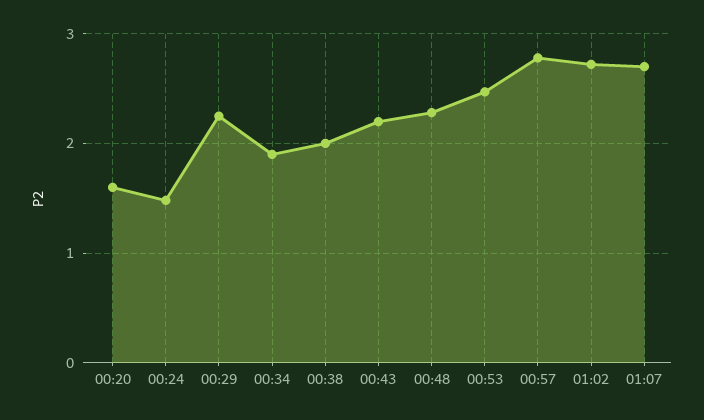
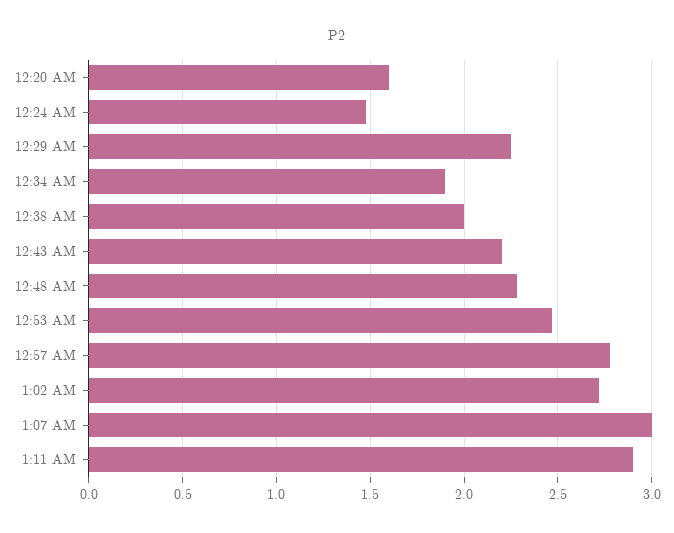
01:07: 2.7 -> 3
1:11 AM: none -> 2.9

